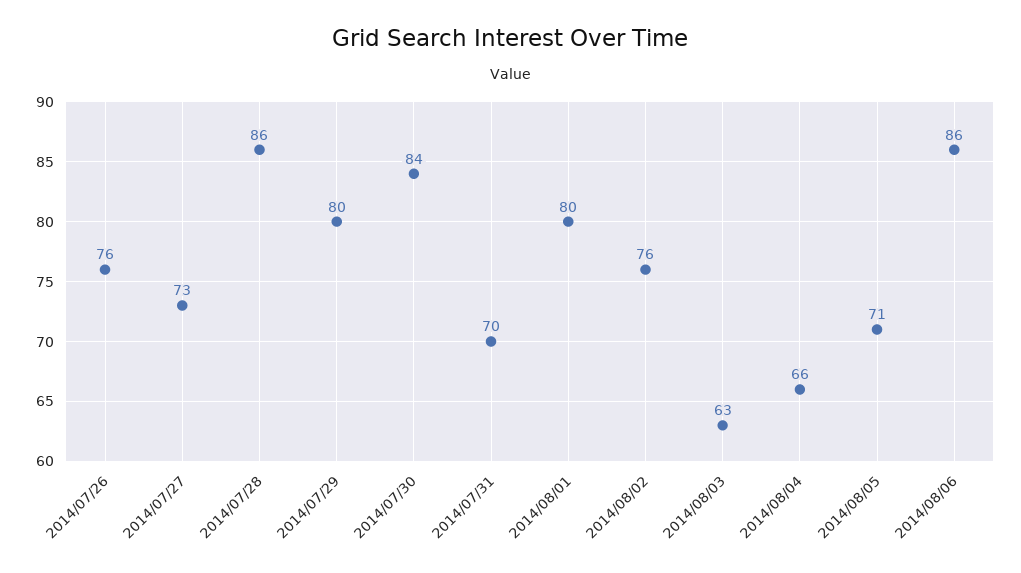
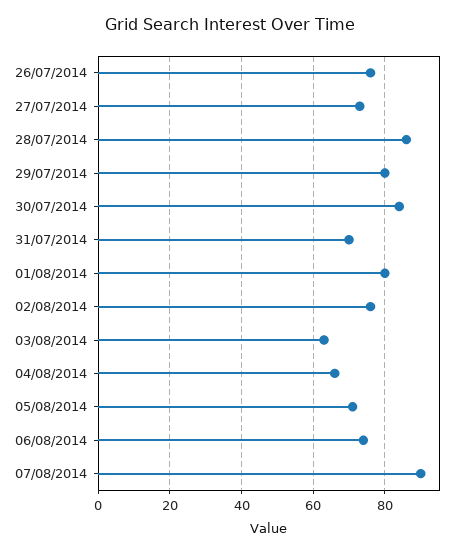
2014/08/06: 86 -> 75
07/08/2014: none -> 90

